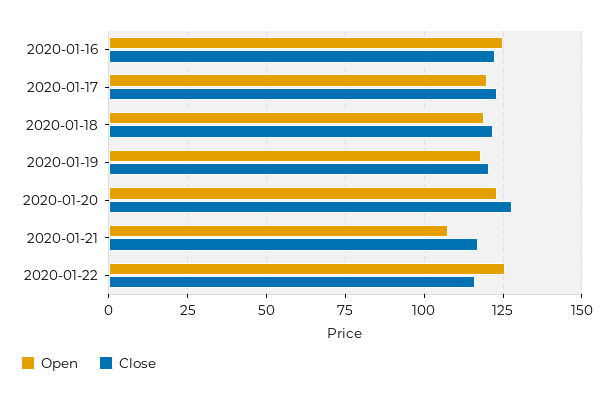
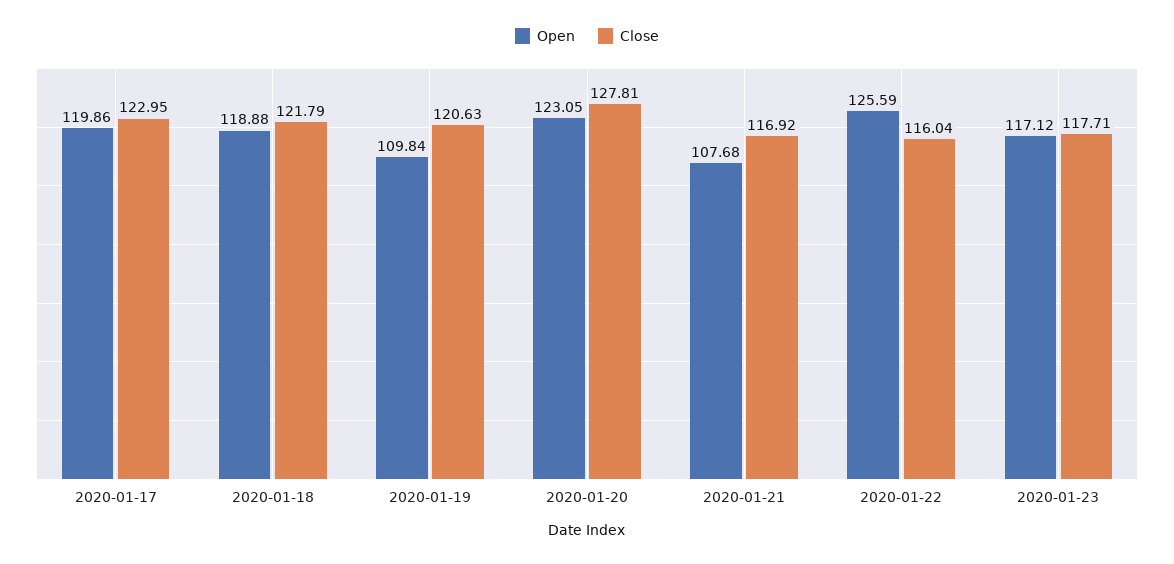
Open, 2020-01-16: 125 -> none
Close, 2020-01-16: 122.5 -> none
Open, 2020-01-19: 117.5 -> 109.84
Open, 2020-01-23: none -> 117.12
Close, 2020-01-23: none -> 117.71

